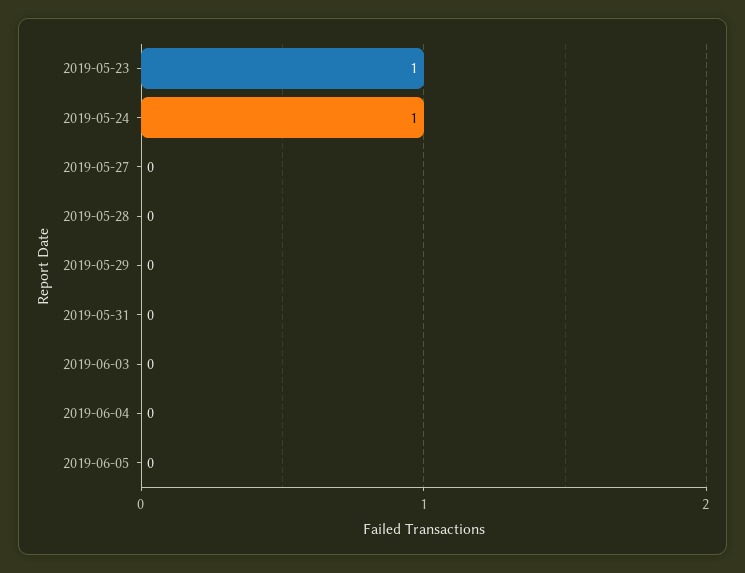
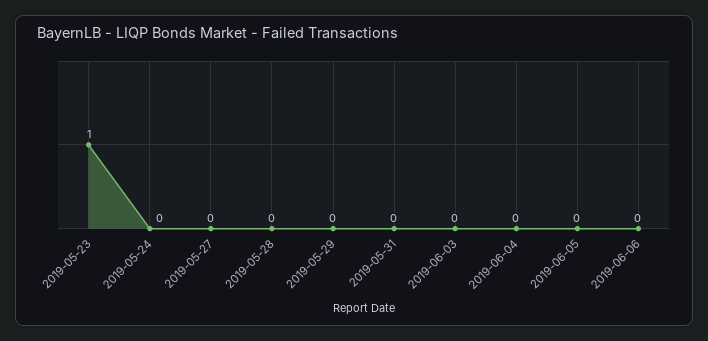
2019-05-24: 1 -> 0
2019-06-06: none -> 0

